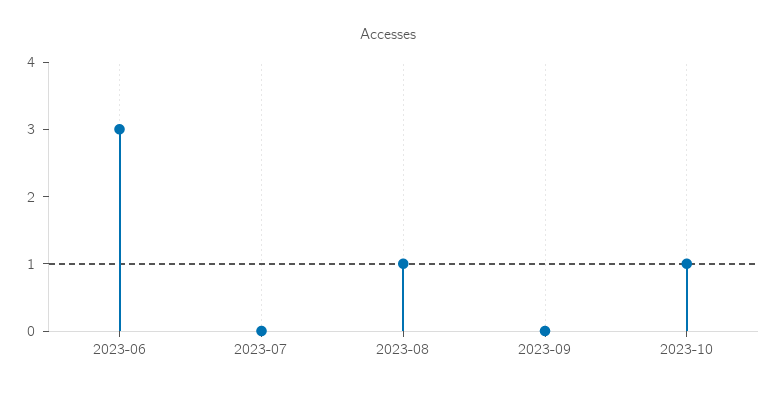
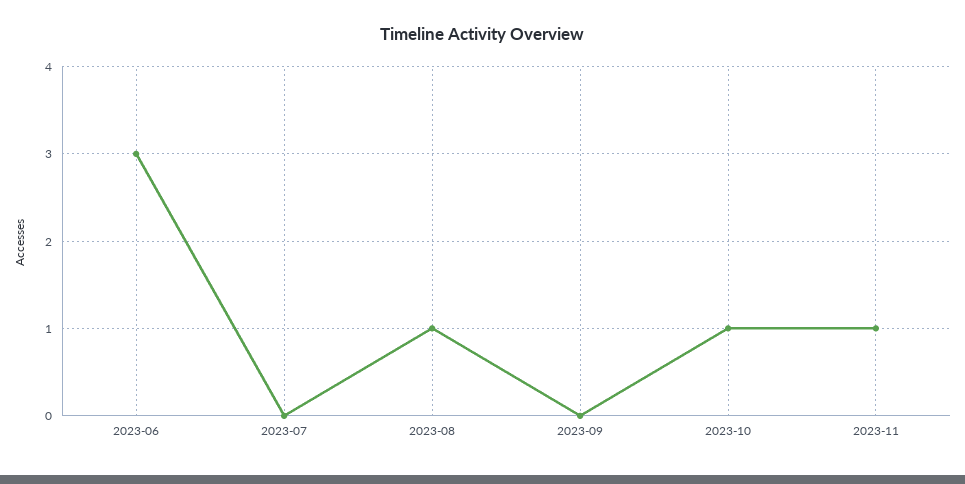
2023-11: none -> 1

